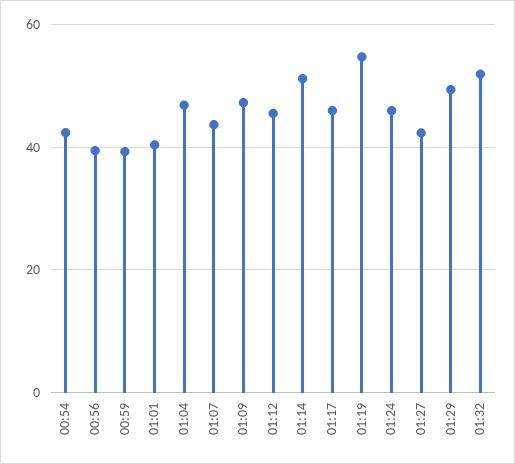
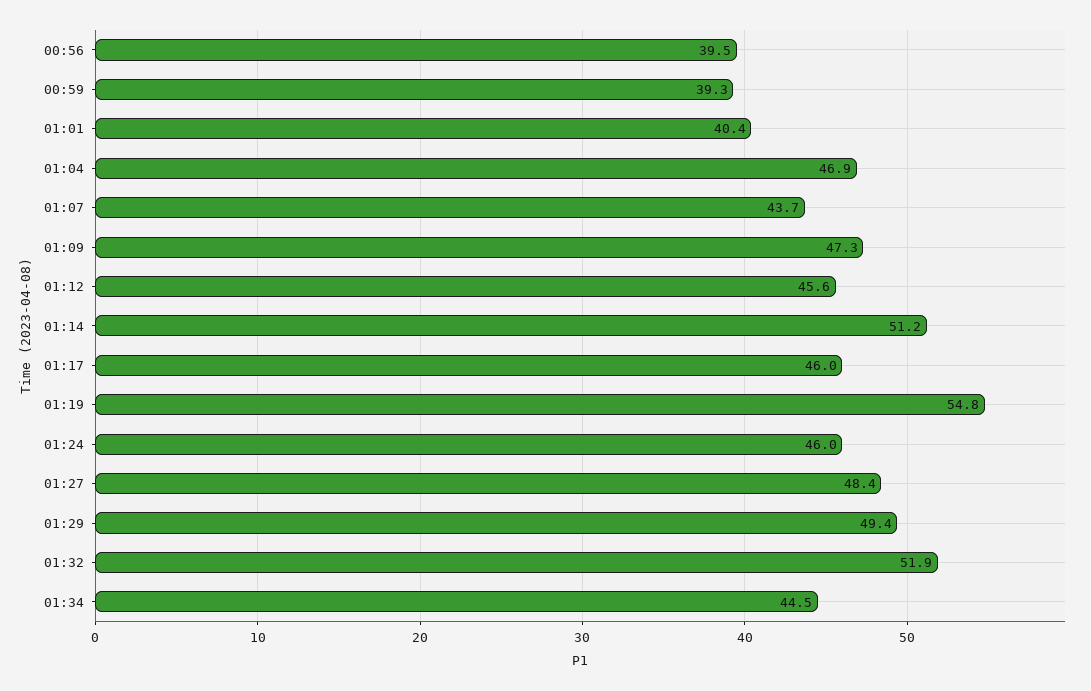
00:54: 42 -> none
01:27: 42 -> 48.4
01:34: none -> 44.5

